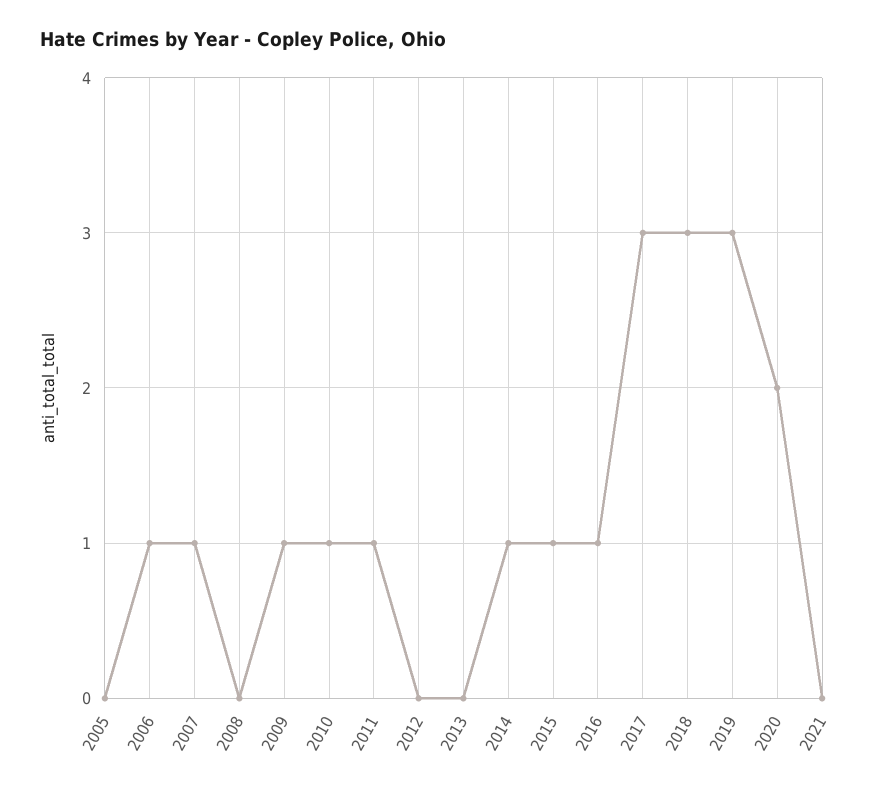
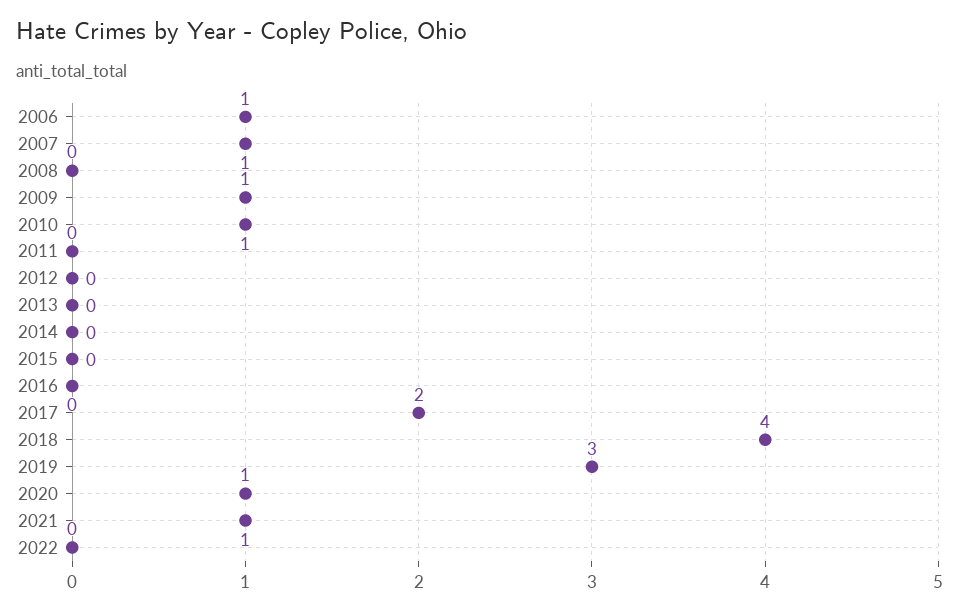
2005: 0 -> none
2011: 1 -> 0
2014: 1 -> 0
2015: 1 -> 0
2016: 1 -> 0
2017: 3 -> 2
2018: 3 -> 4
2020: 2 -> 1
2021: 0 -> 1
2022: none -> 0

